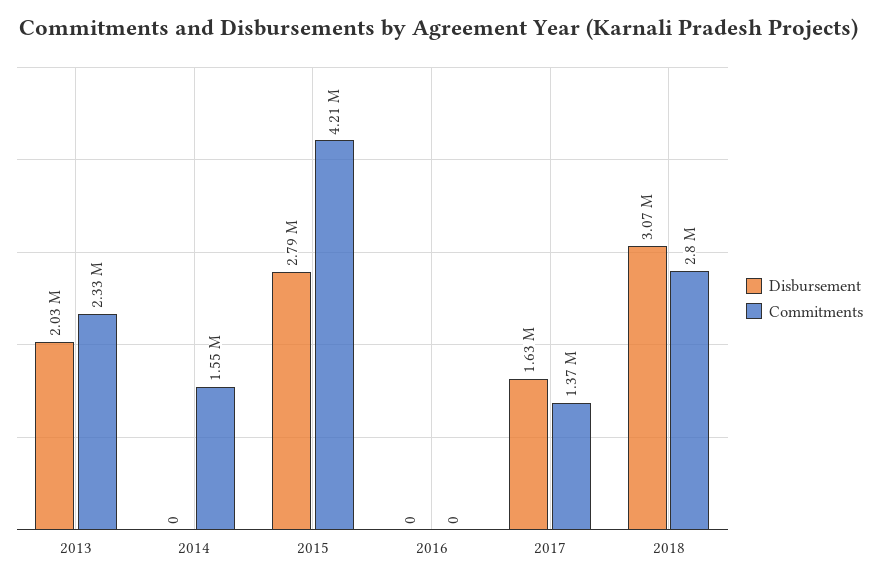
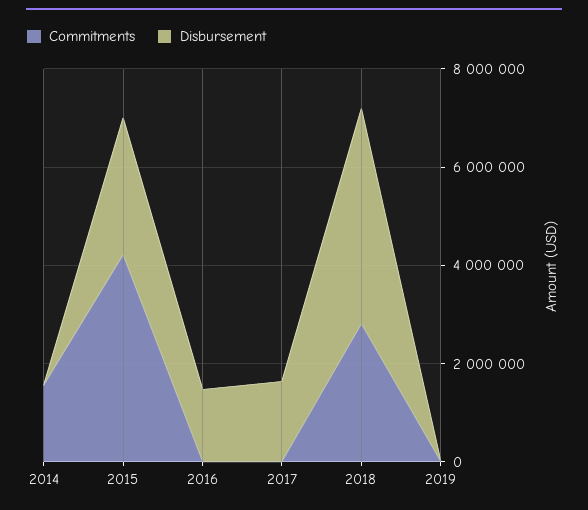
Disbursement, 2013: 2030000 -> none
Commitments, 2013: 2330000 -> none
Disbursement, 2016: 0 -> 1500000
Commitments, 2017: 1370000 -> 0
Disbursement, 2018: 3070000 -> 4500000
Commitments, 2019: none -> 0
Disbursement, 2019: none -> 0

